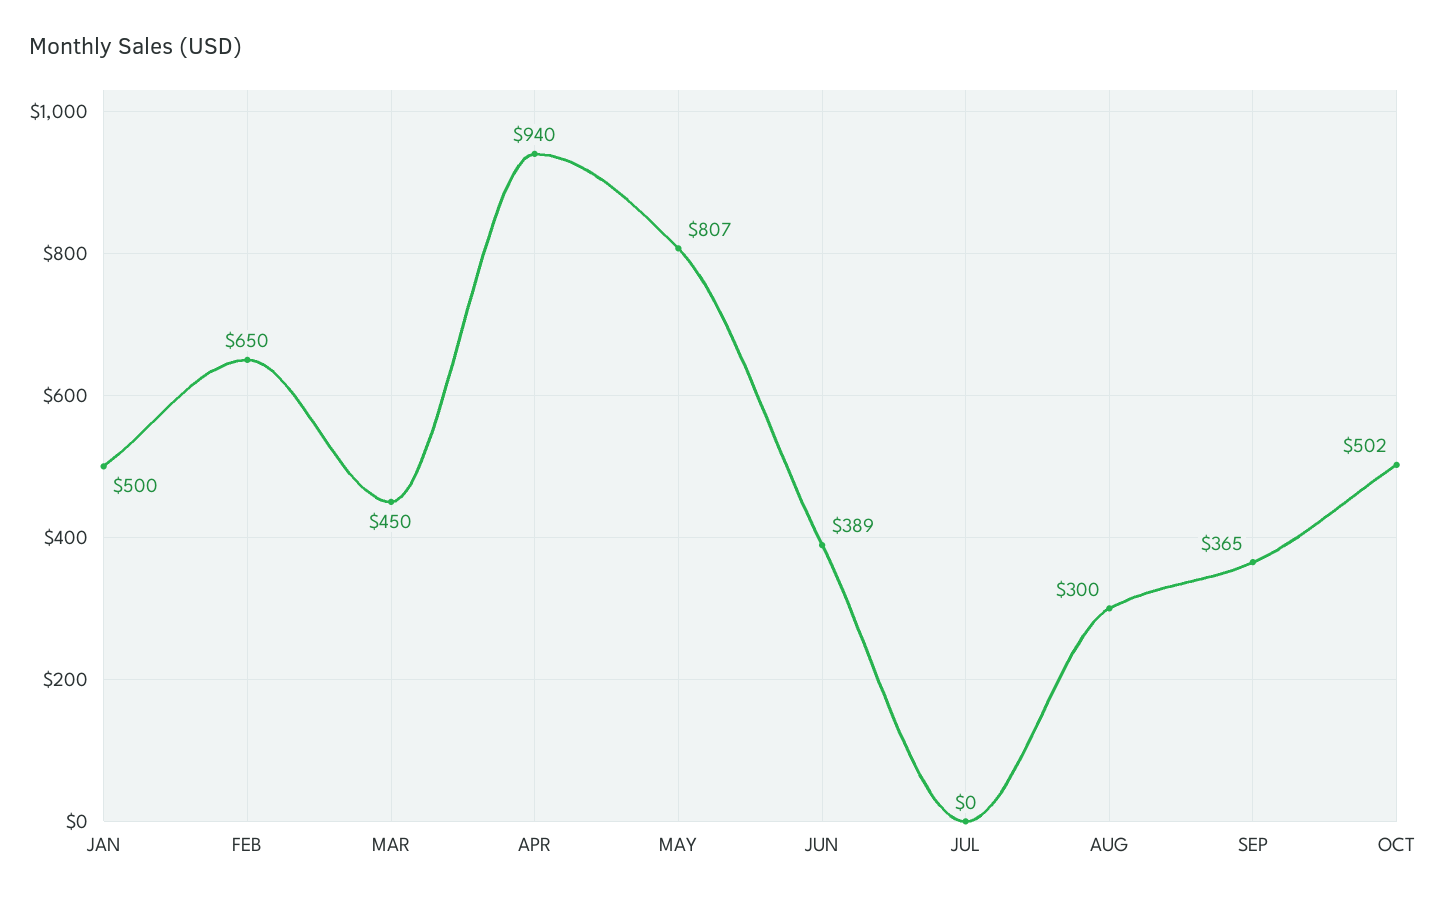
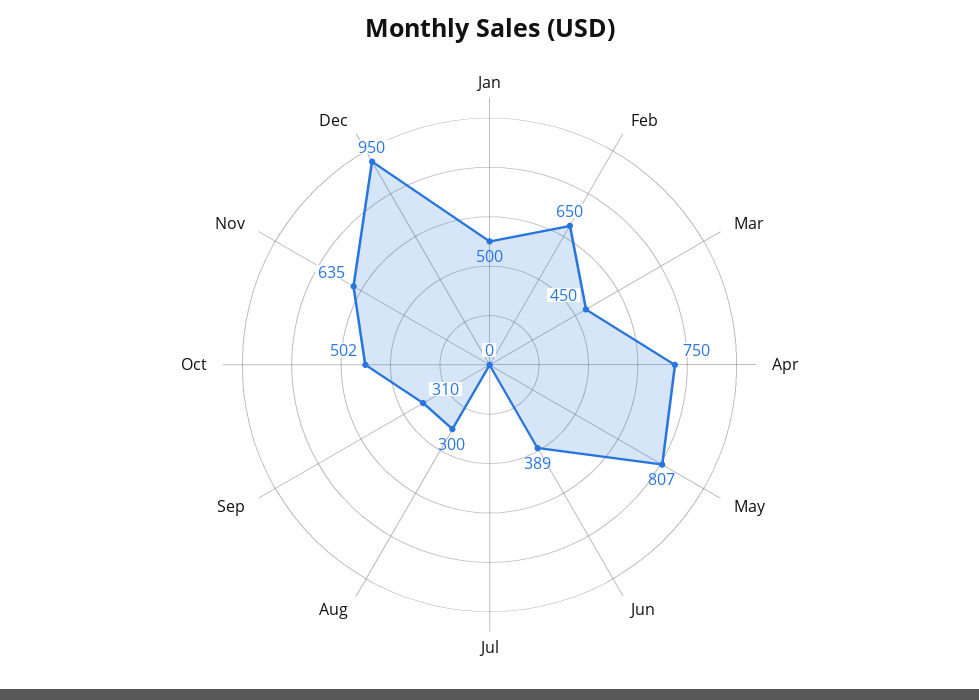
APR: 940 -> 750
SEP: 365 -> 310
Nov: none -> 635
Dec: none -> 950

